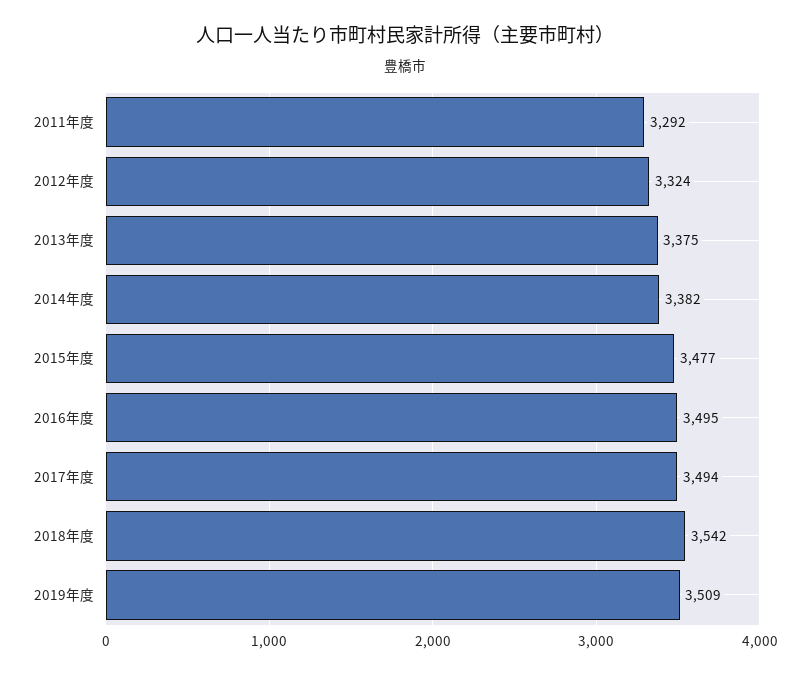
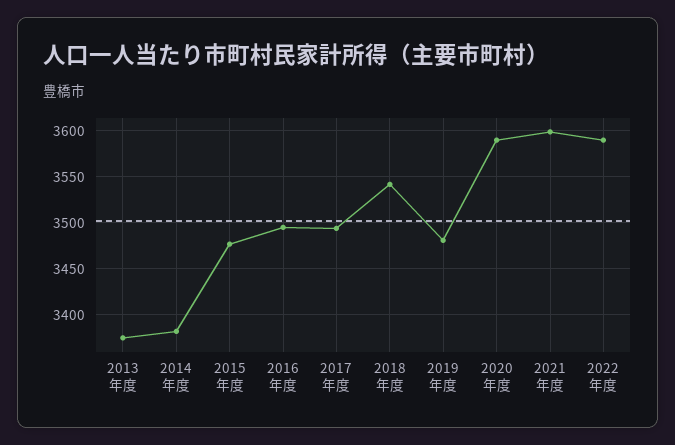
2011年度: 3292 -> none
2012年度: 3324 -> none
2019年度: 3509 -> 3480
2020年度: none -> 3590
2021年度: none -> 3600
2022年度: none -> 3590

